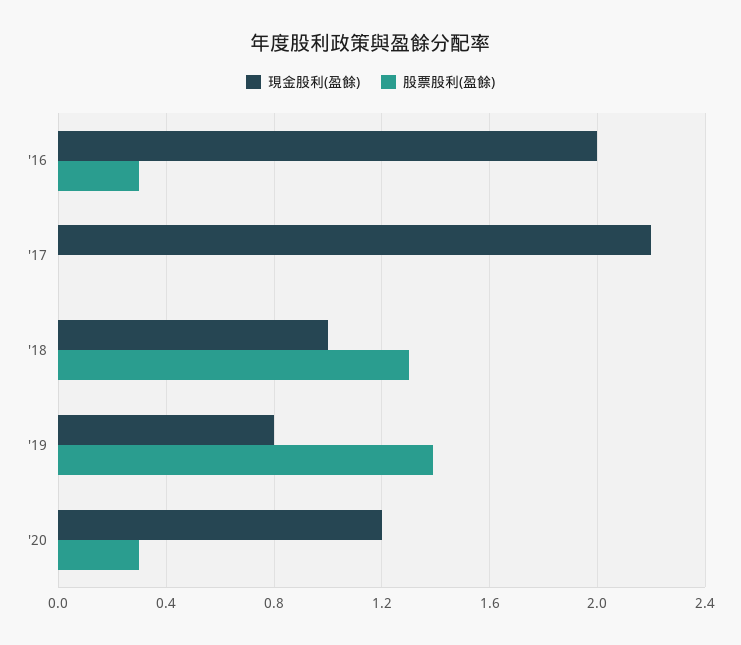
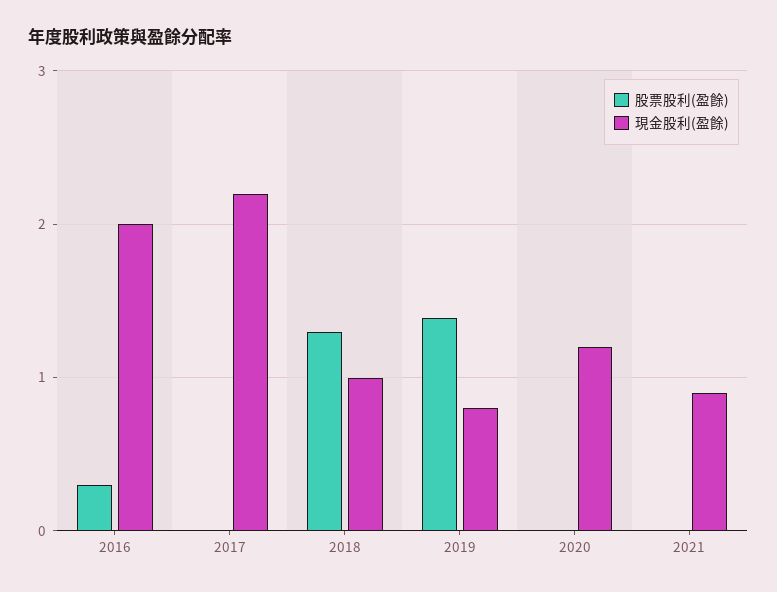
股票股利(盈餘), '20: 0.3 -> 0
股票股利(盈餘), 2021: none -> 0
現金股利(盈餘), 2021: none -> 0.9

